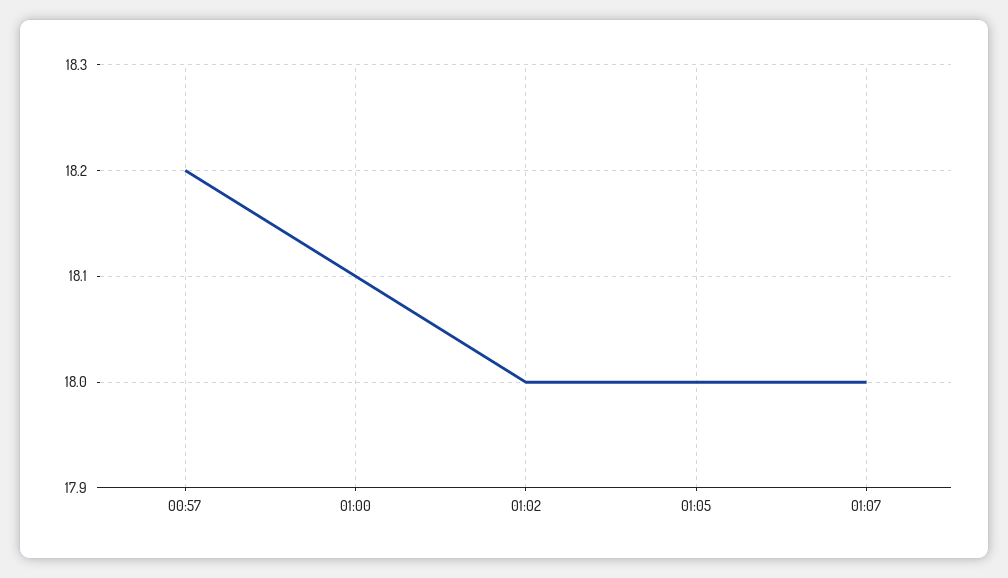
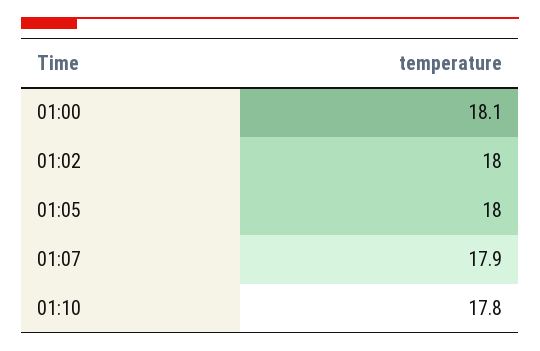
00:57: 18.2 -> none
01:07: 18 -> 17.9
01:10: none -> 17.8

